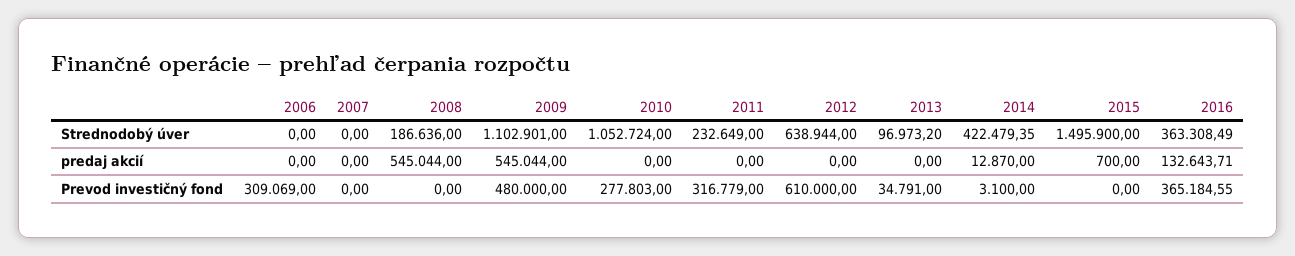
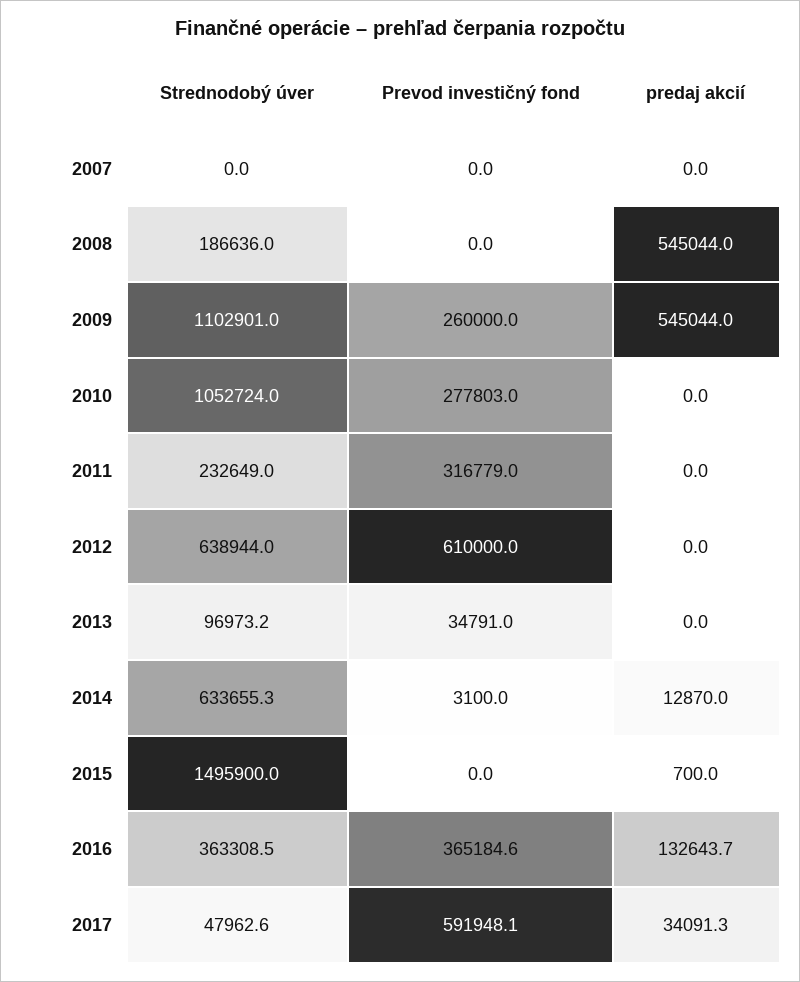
2006, Strednodobý úver: 0 -> none
2014, Strednodobý úver: 422479.35 -> 633655.3
2006, predaj akcií: 0 -> none
2006, Prevod investičný fond: 309069 -> none
2009, Prevod investičný fond: 480000 -> 260000
2017, Strednodobý úver: none -> 47962.6
2017, Prevod investičný fond: none -> 591948.1
2017, predaj akcií: none -> 34091.3

